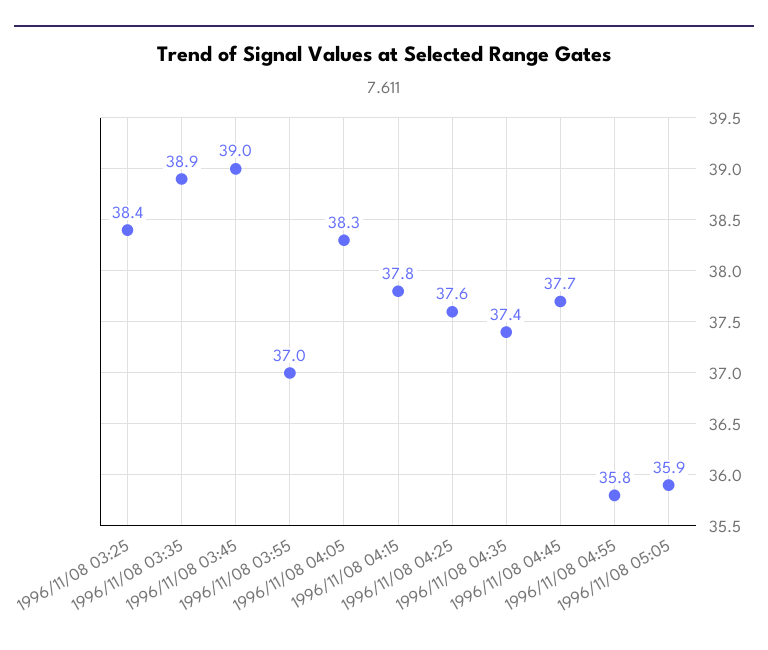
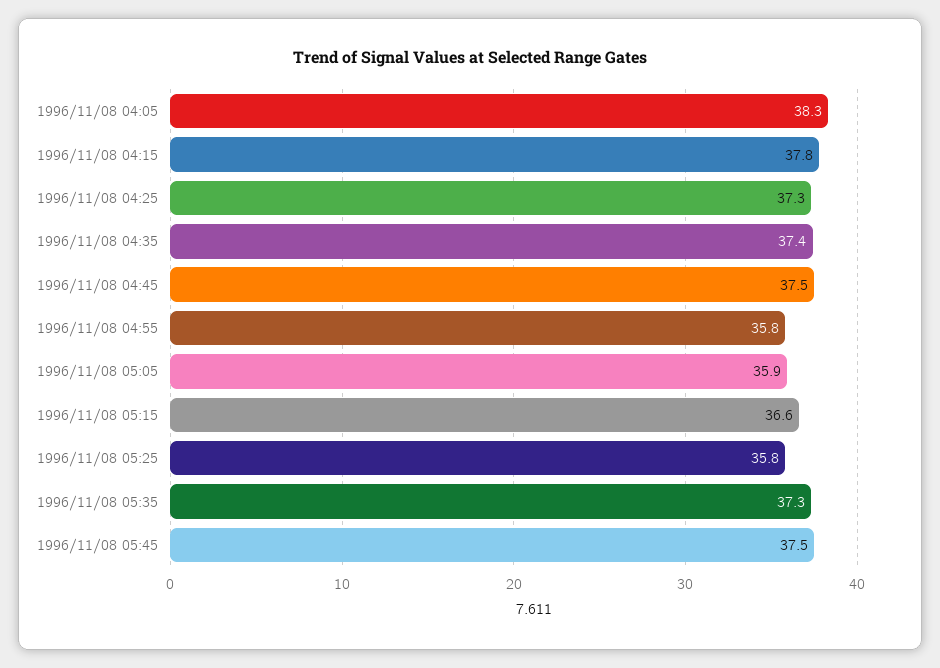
1996/11/08 03:25: 38.4 -> none
1996/11/08 03:35: 38.9 -> none
1996/11/08 03:45: 39 -> none
1996/11/08 03:55: 37 -> none
1996/11/08 04:25: 37.6 -> 37.3
1996/11/08 04:45: 37.7 -> 37.5
1996/11/08 05:15: none -> 36.6
1996/11/08 05:25: none -> 35.8
1996/11/08 05:35: none -> 37.3
1996/11/08 05:45: none -> 37.5

